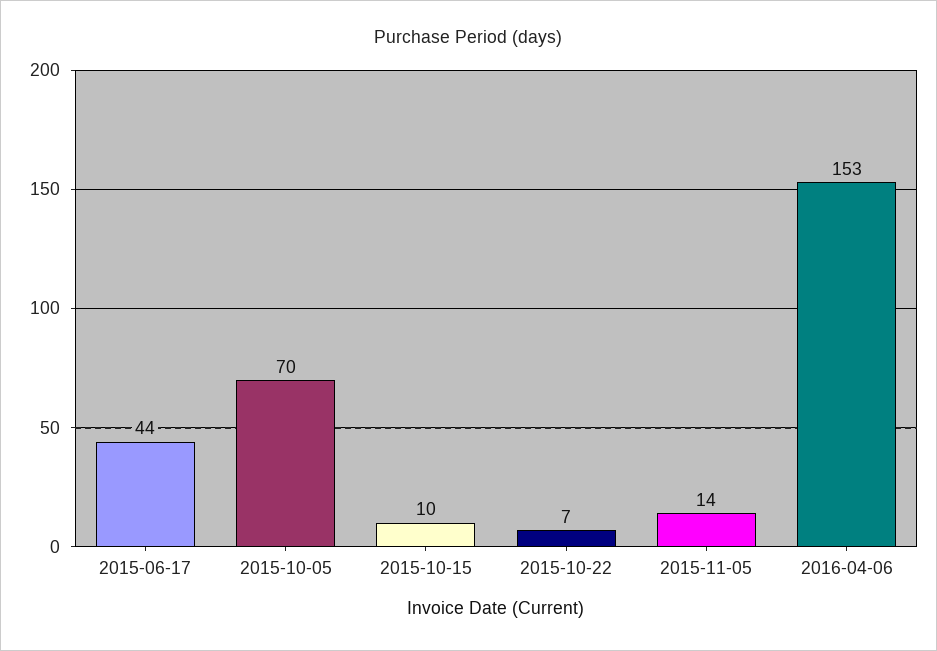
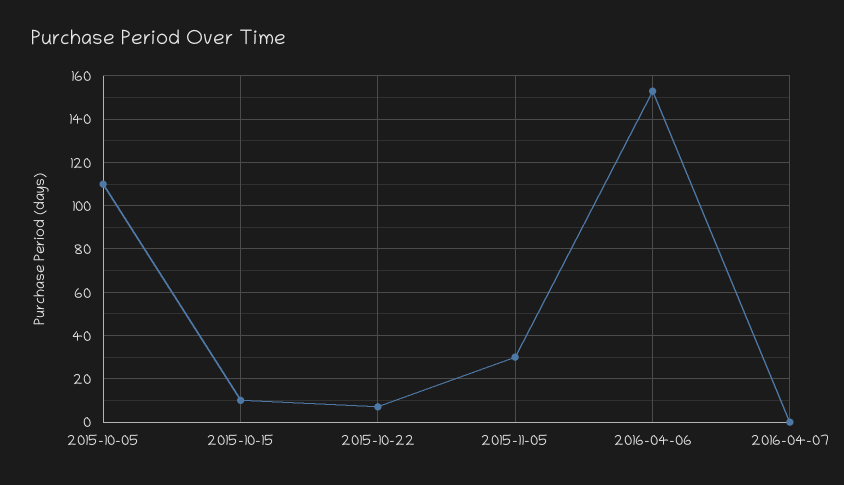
2015-06-17: 44 -> none
2015-10-05: 70 -> 110
2015-11-05: 14 -> 30
2016-04-07: none -> 0

